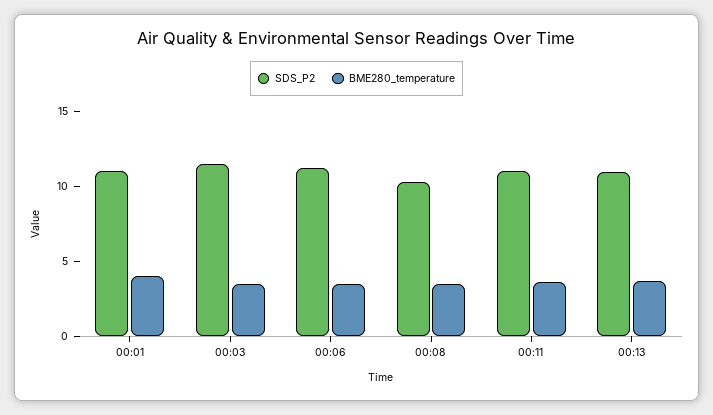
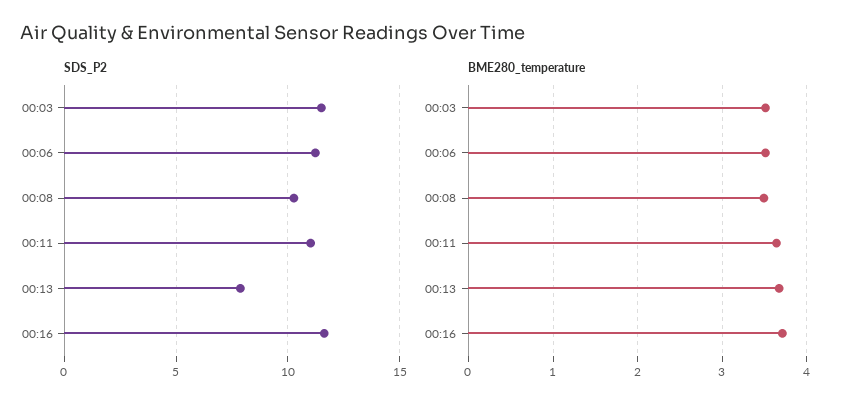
SDS_P2, 00:01: 11 -> none
BME280_temperature, 00:01: 4 -> none
SDS_P2, 00:13: 11 -> 8
SDS_P2, 00:16: none -> 11.5
BME280_temperature, 00:16: none -> 3.7

